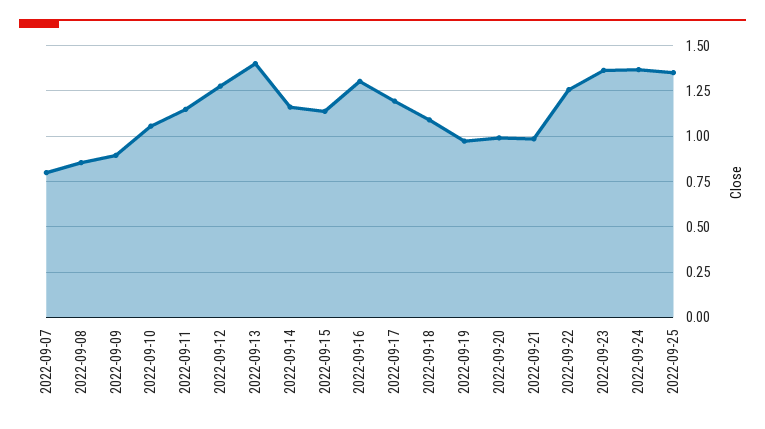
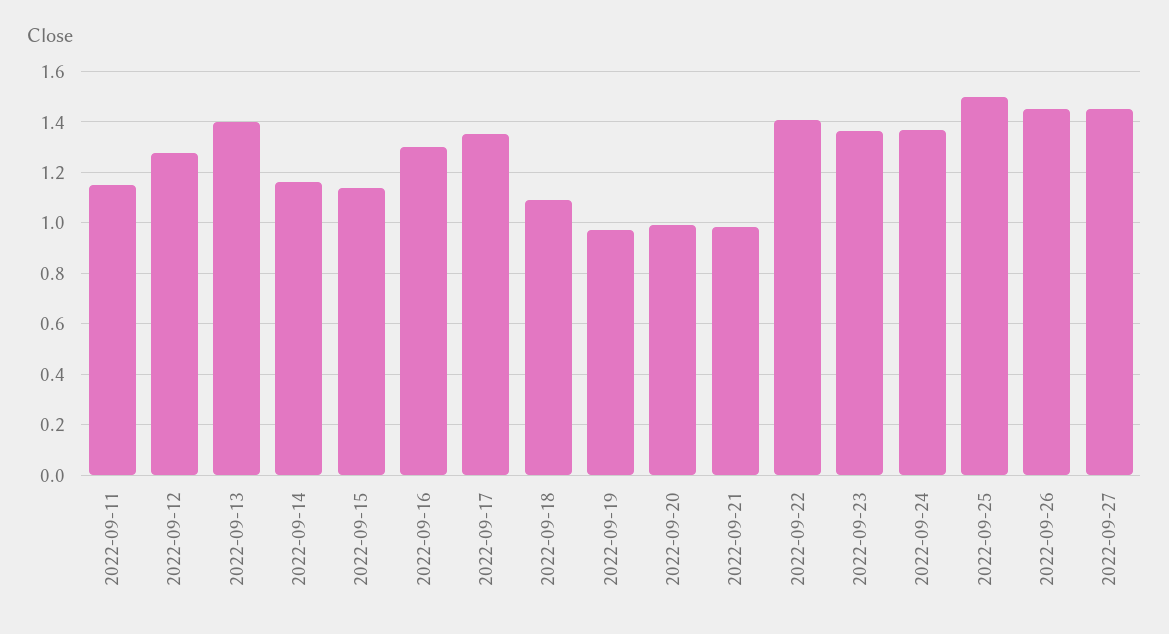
2022-09-07: 0.8 -> none
2022-09-08: 0.85 -> none
2022-09-09: 0.9 -> none
2022-09-10: 1.05 -> none
2022-09-17: 1.2 -> 1.35
2022-09-22: 1.25 -> 1.4
2022-09-25: 1.35 -> 1.5
2022-09-26: none -> 1.45
2022-09-27: none -> 1.45

